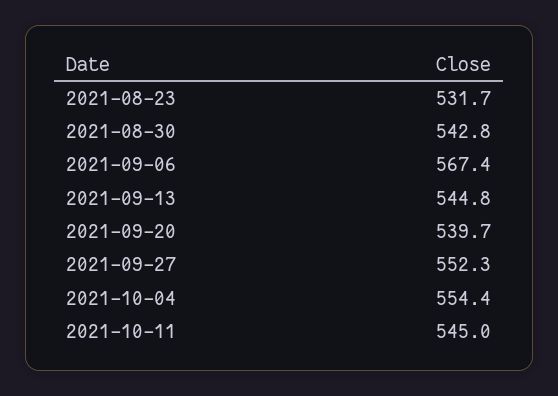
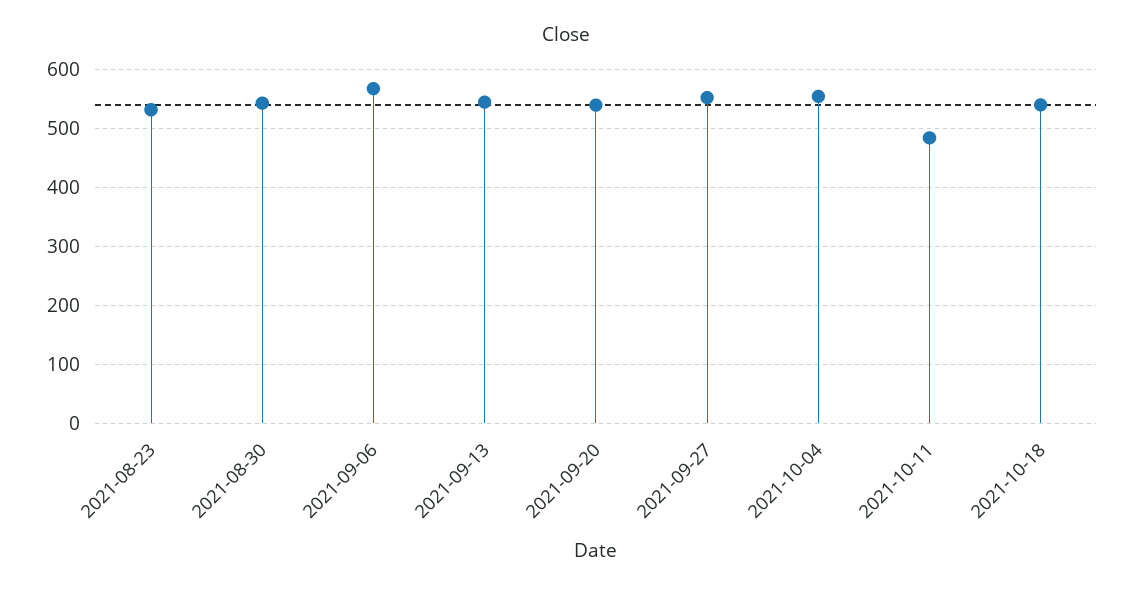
2021-10-11: 545 -> 480
2021-10-18: none -> 540

